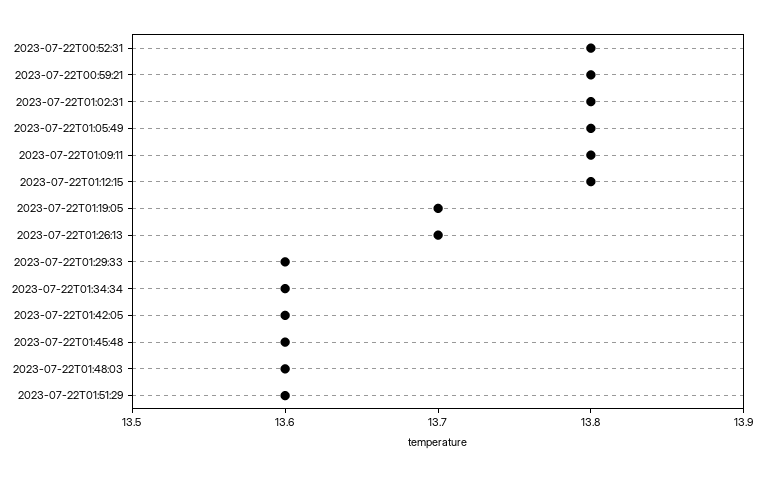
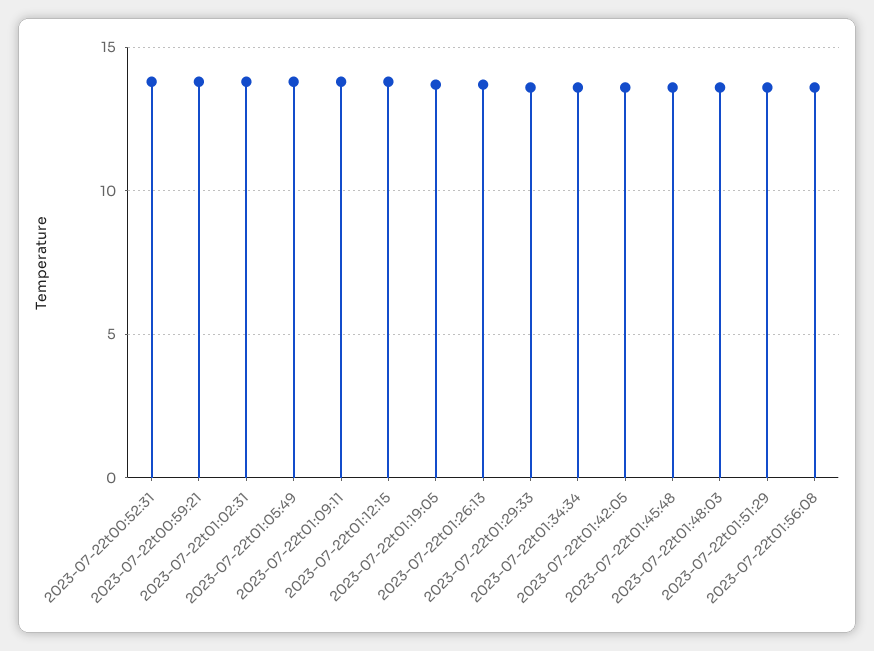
2023-07-22t01:56:08: none -> 13.5

